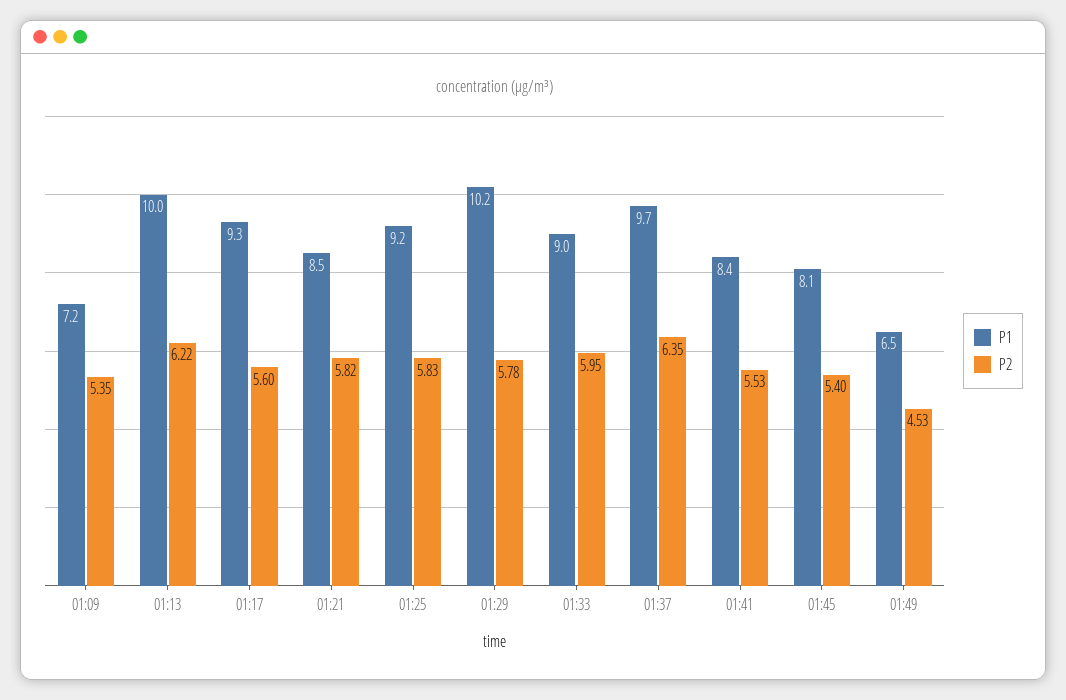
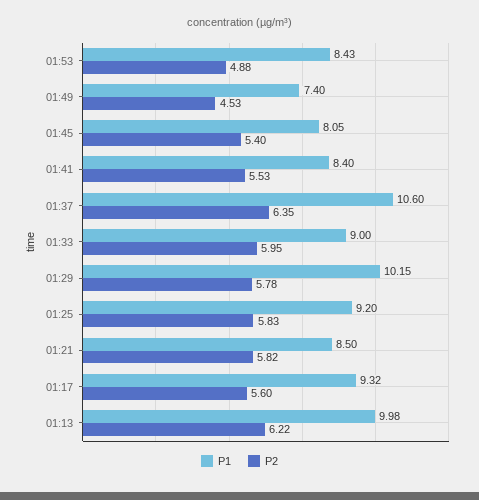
P1, 01:09: 7.2 -> none
P2, 01:09: 5.35 -> none
P1, 01:37: 9.7 -> 10.6
P1, 01:49: 6.5 -> 7.4
P1, 01:53: none -> 8.43
P2, 01:53: none -> 4.88

